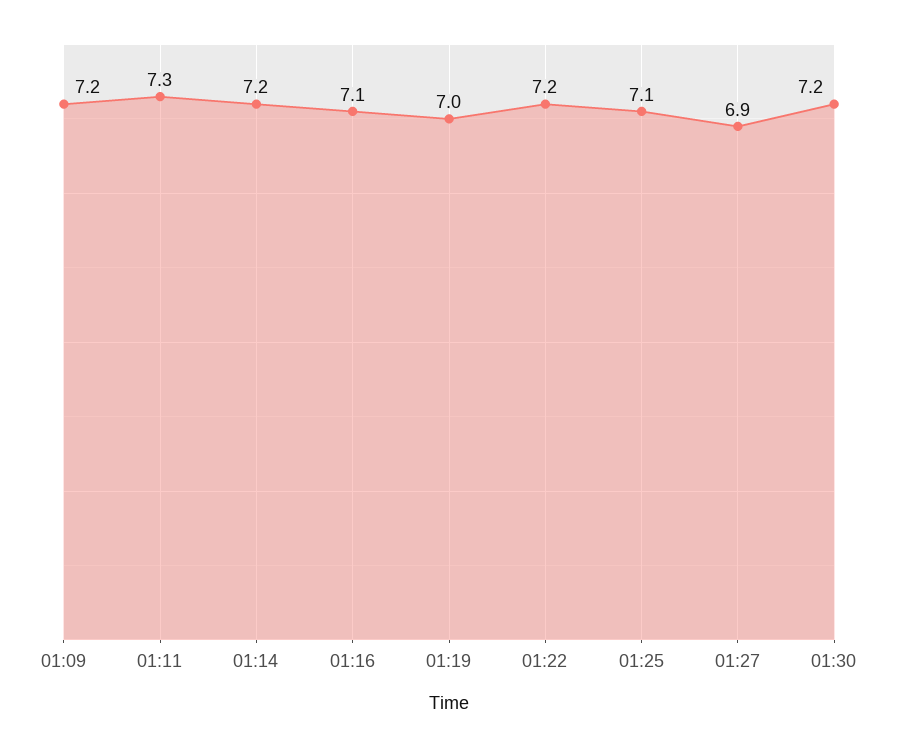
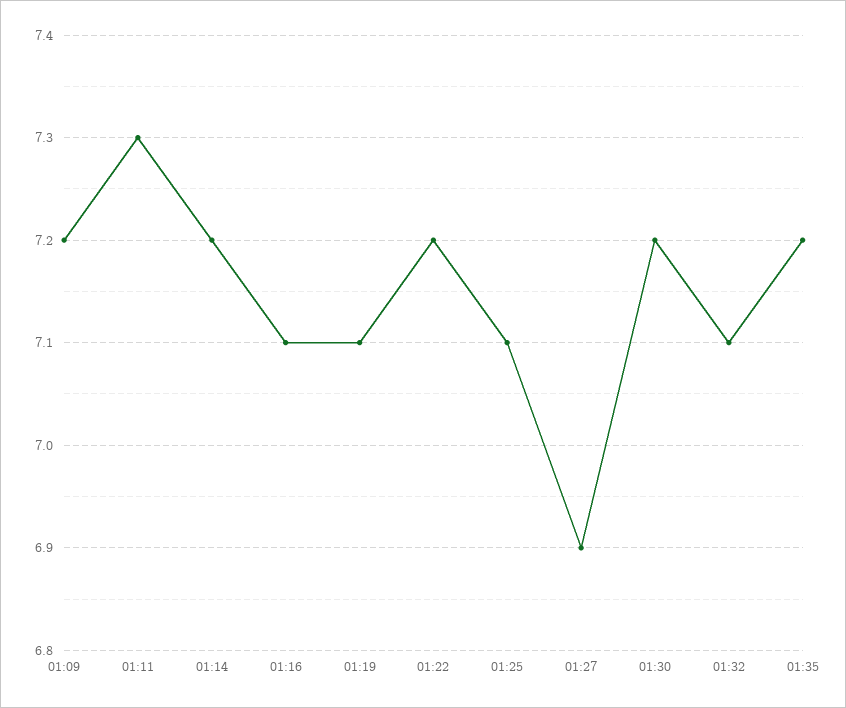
01:19: 7 -> 7.1
01:32: none -> 7.1
01:35: none -> 7.2

